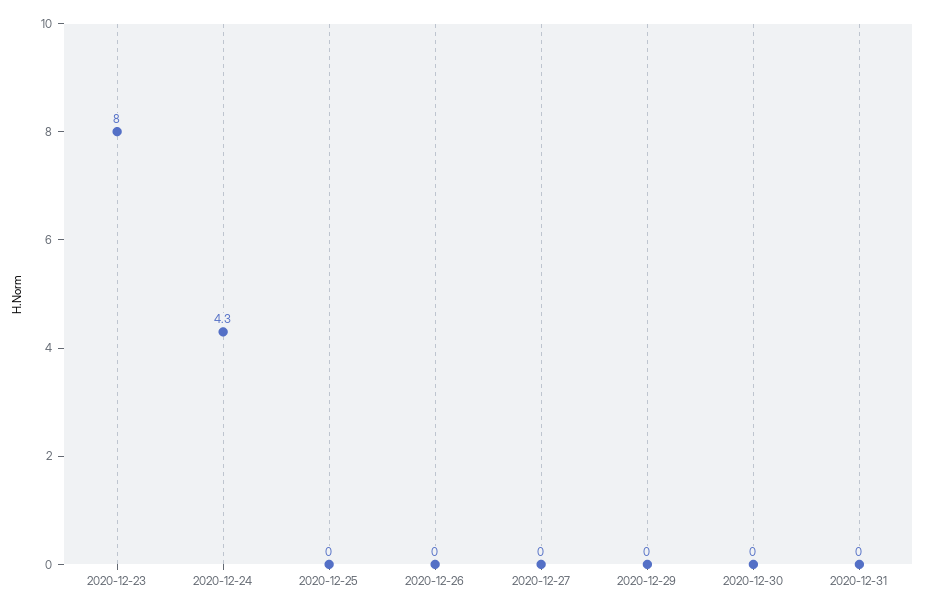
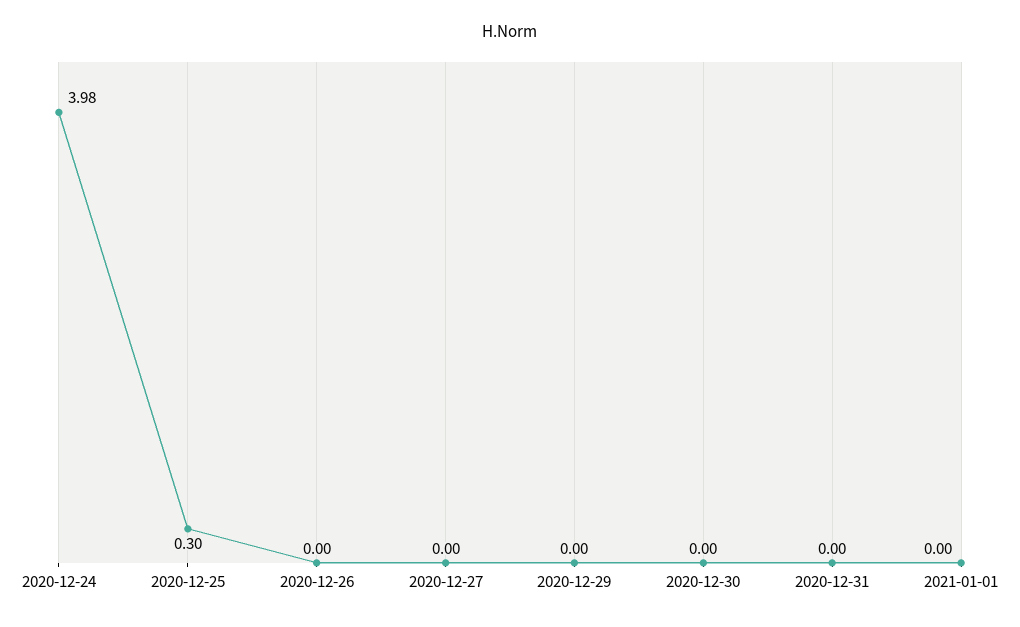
2020-12-23: 8 -> none
2020-12-24: 4.3 -> 3.98
2020-12-25: 0 -> 0.3
2021-01-01: none -> 0

